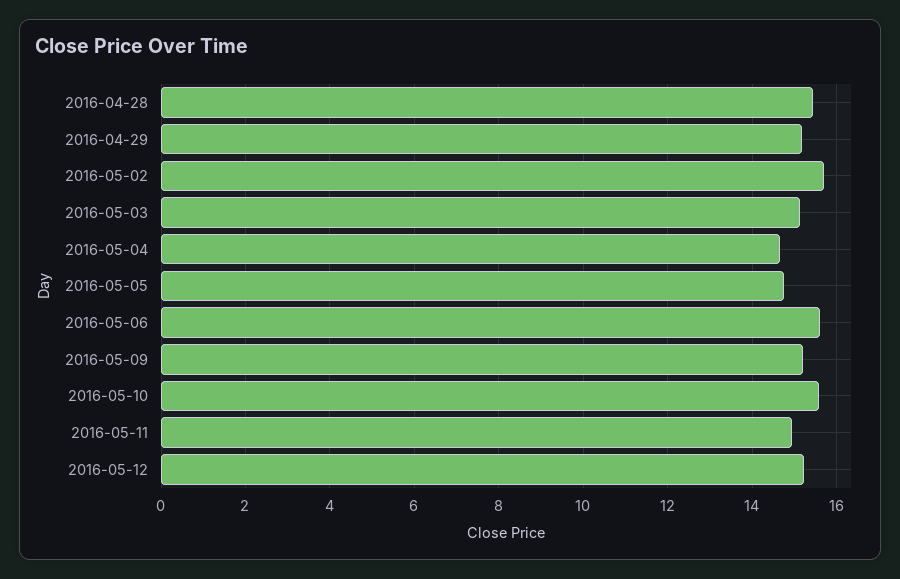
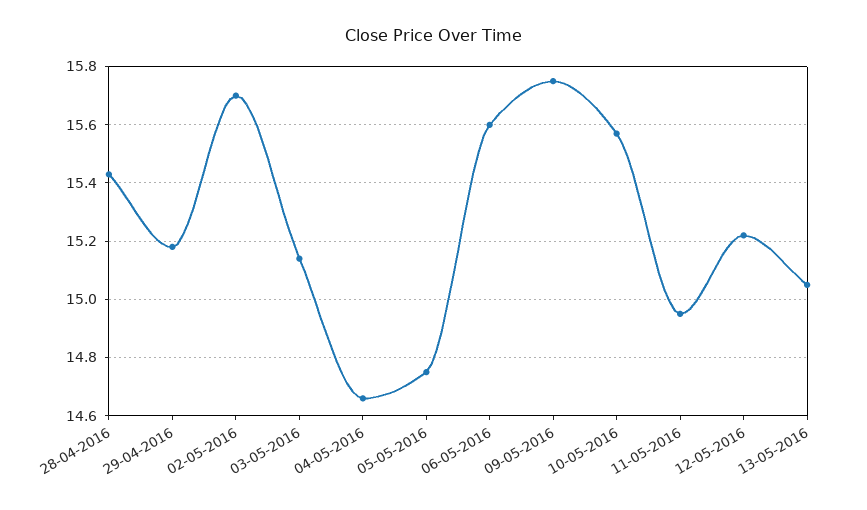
2016-05-09: 15.2 -> 15.75
13-05-2016: none -> 15.05

